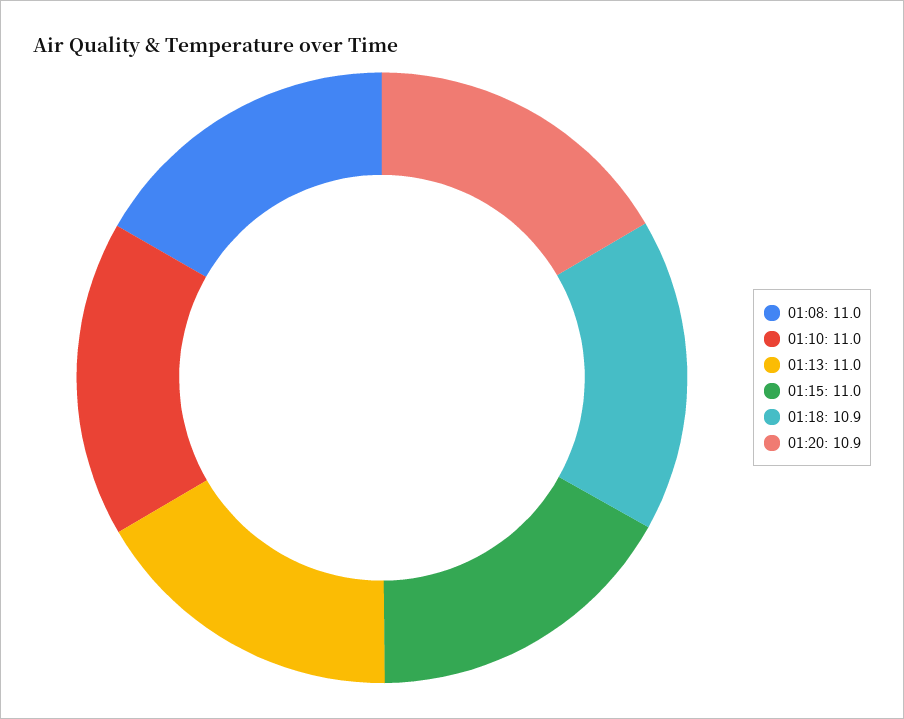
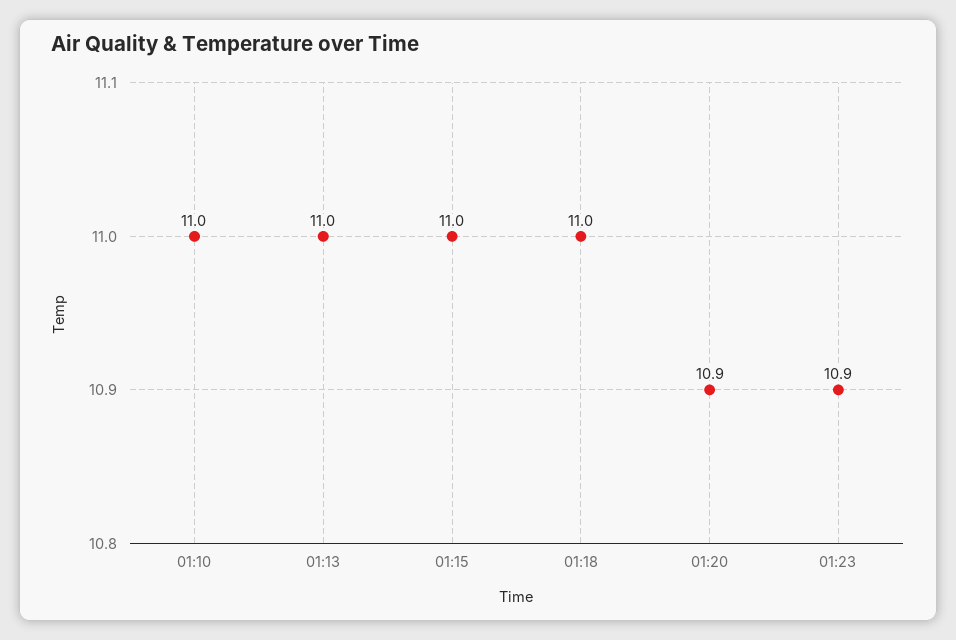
01:08: 11 -> none
01:18: 10.9 -> 11
01:23: none -> 10.9

